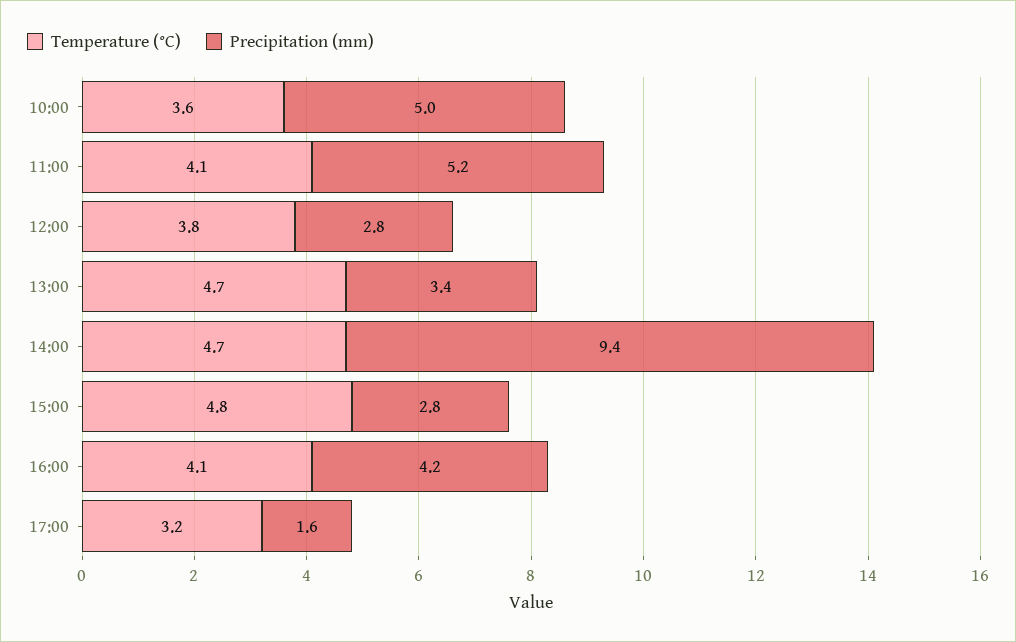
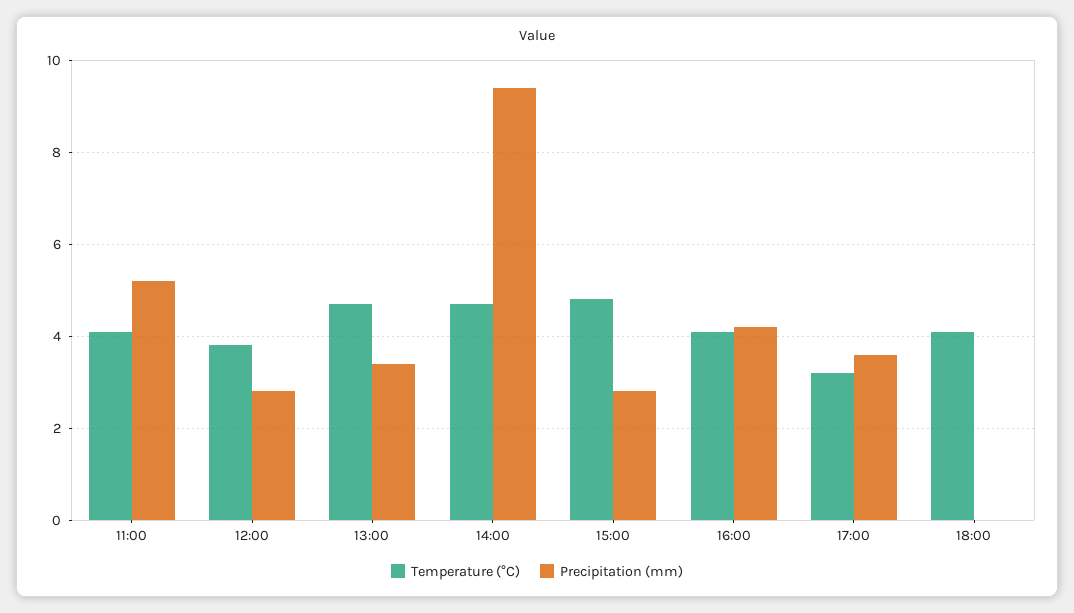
Temperature (°C), 10:00: 3.6 -> none
Precipitation (mm), 10:00: 5 -> none
Precipitation (mm), 17:00: 1.6 -> 3.5
Temperature (°C), 18:00: none -> 4
Precipitation (mm), 18:00: none -> 0

